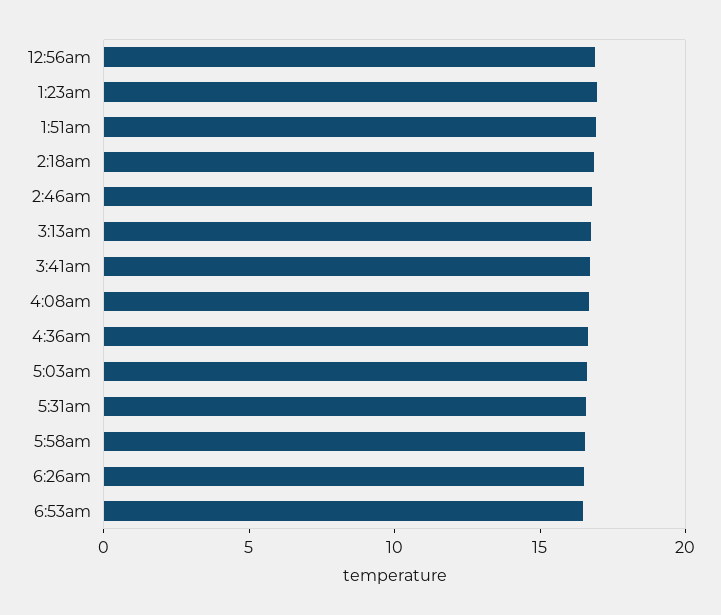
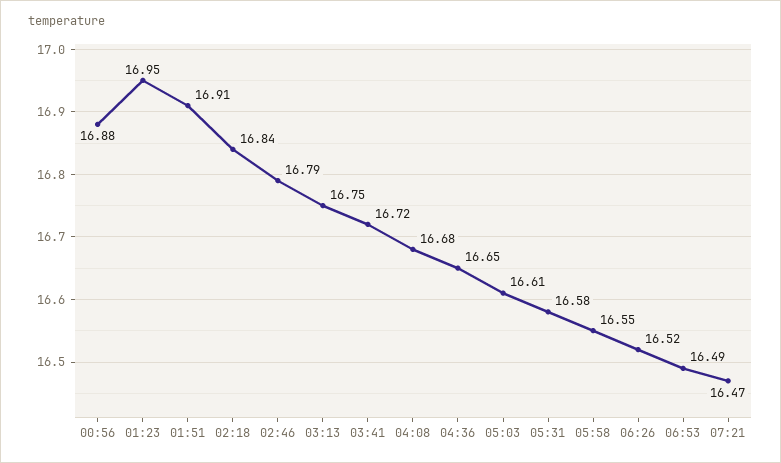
07:21: none -> 16.47

